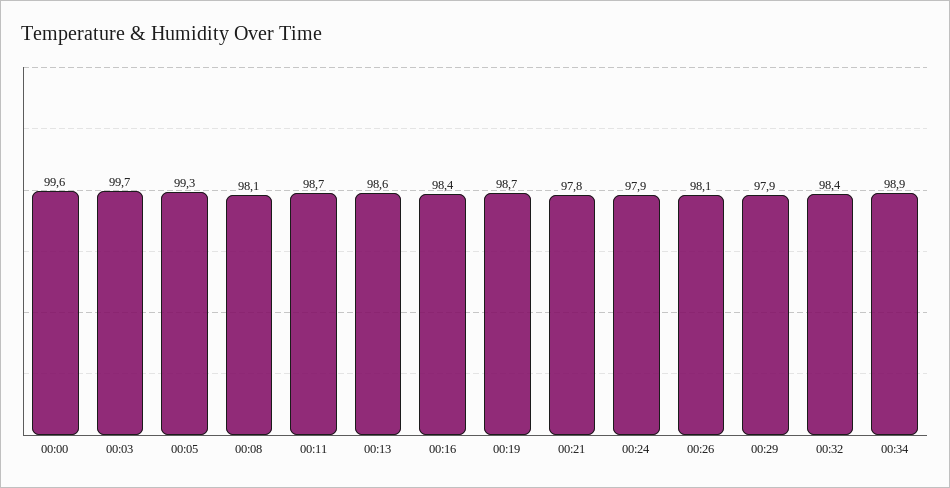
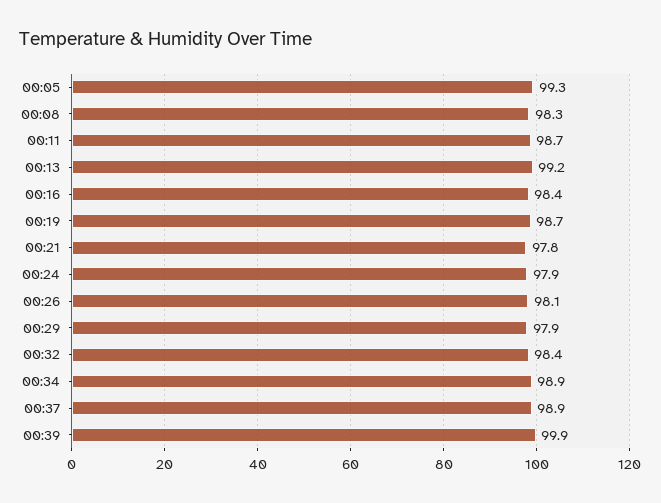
00:00: 99.6 -> none
00:03: 99.7 -> none
00:08: 98.1 -> 98.3
00:13: 98.6 -> 99.2
00:37: none -> 98.9
00:39: none -> 99.9

